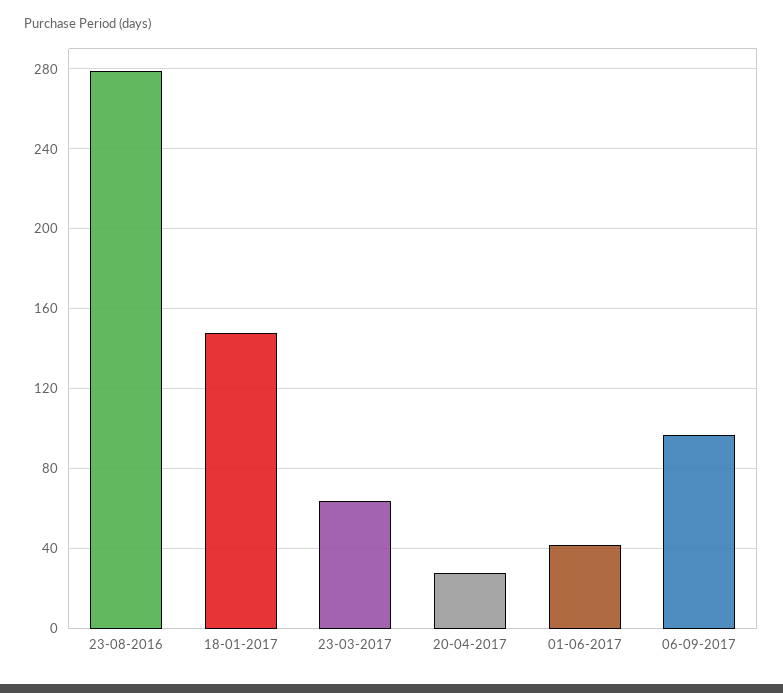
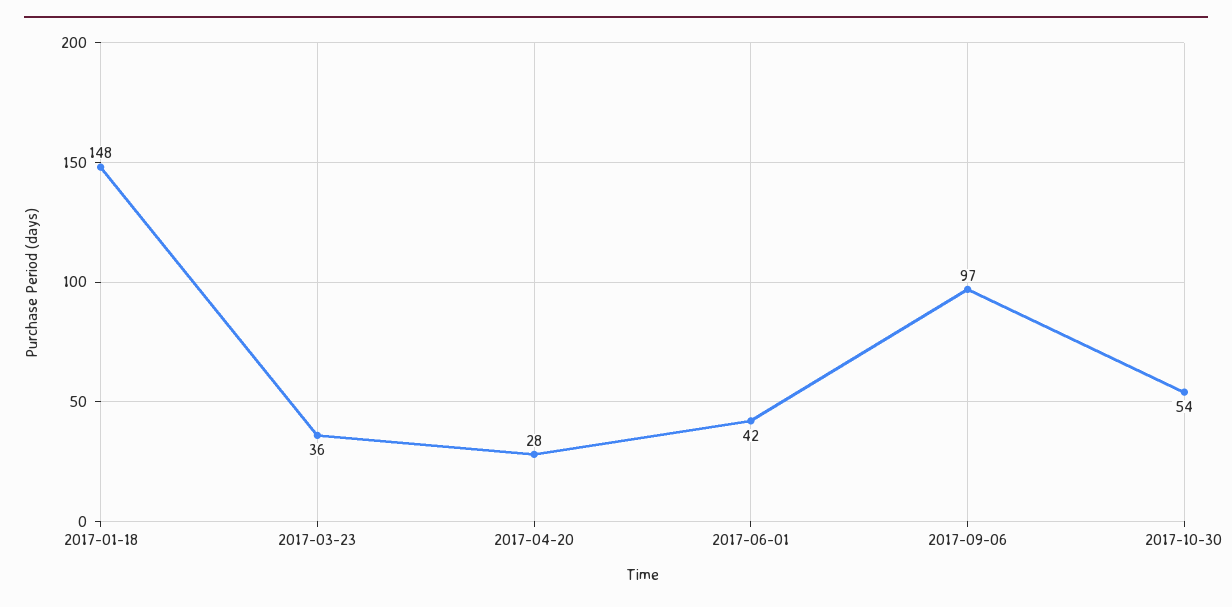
23-08-2016: 280 -> none
23-03-2017: 65 -> 36
2017-10-30: none -> 54

